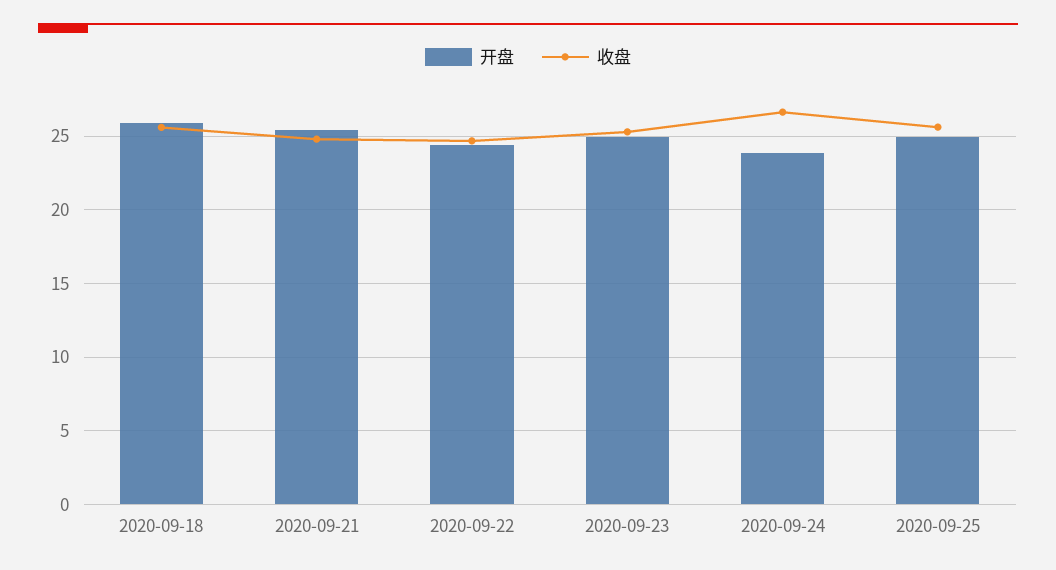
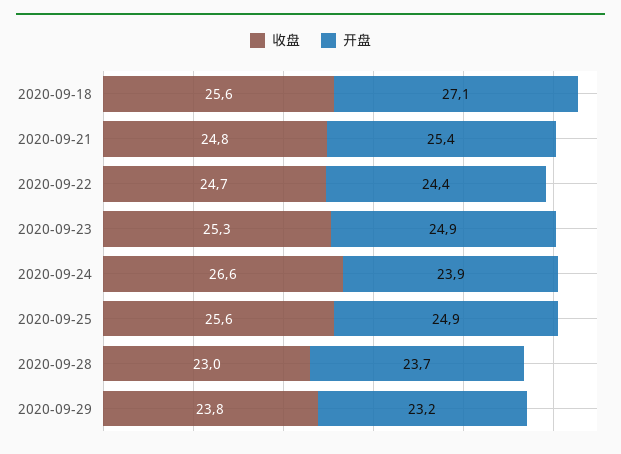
开盘, 2020-09-18: 26 -> 27.1
收盘, 2020-09-28: none -> 23
开盘, 2020-09-28: none -> 23.7
收盘, 2020-09-29: none -> 23.8
开盘, 2020-09-29: none -> 23.2

